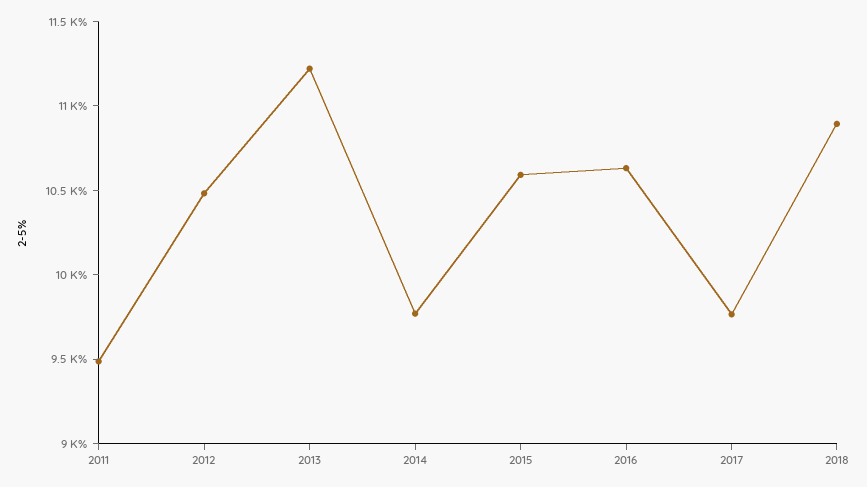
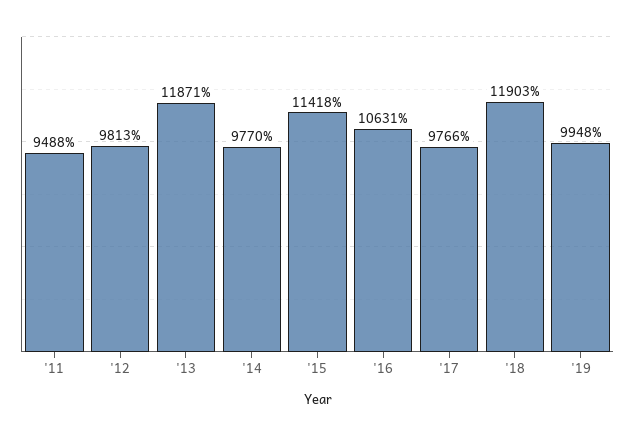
2012: 10500 -> 9813
2013: 11200 -> 11871
2015: 10600 -> 11418
2018: 10900 -> 11903
'19: none -> 9948

